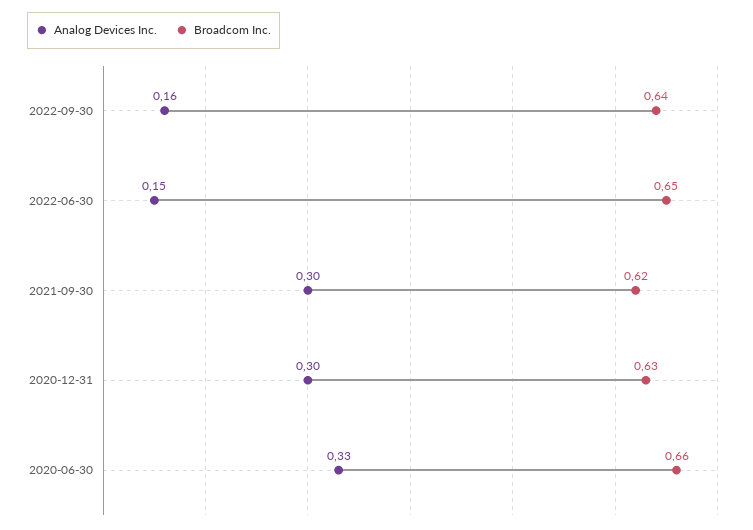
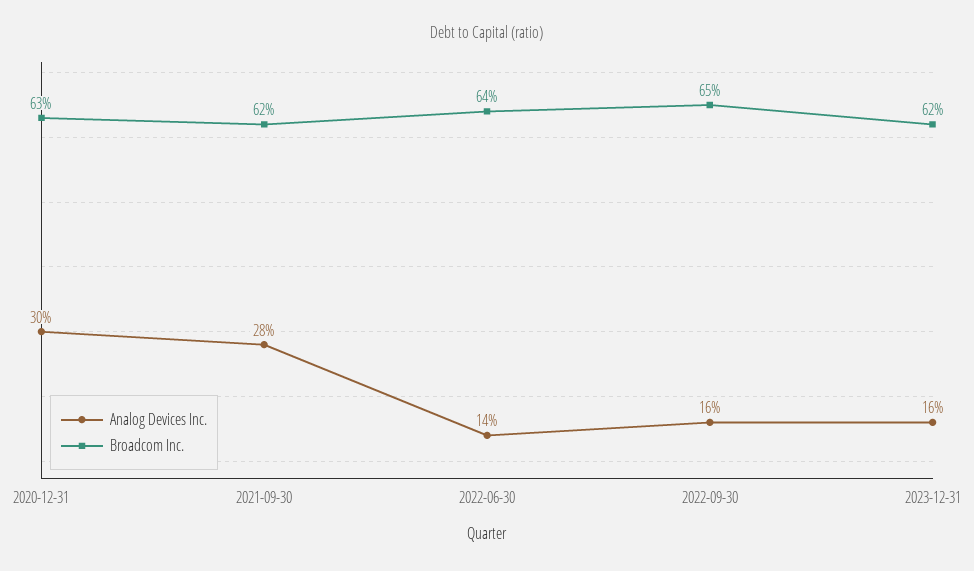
Broadcom Inc., 2022-09-30: 0.64 -> 0.65
Analog Devices Inc., 2022-06-30: 0.15 -> 0.14
Broadcom Inc., 2022-06-30: 0.65 -> 0.64
Analog Devices Inc., 2021-09-30: 0.3 -> 0.28
Analog Devices Inc., 2020-06-30: 0.33 -> none
Broadcom Inc., 2020-06-30: 0.66 -> none
Analog Devices Inc., 2023-12-31: none -> 0.16
Broadcom Inc., 2023-12-31: none -> 0.62

